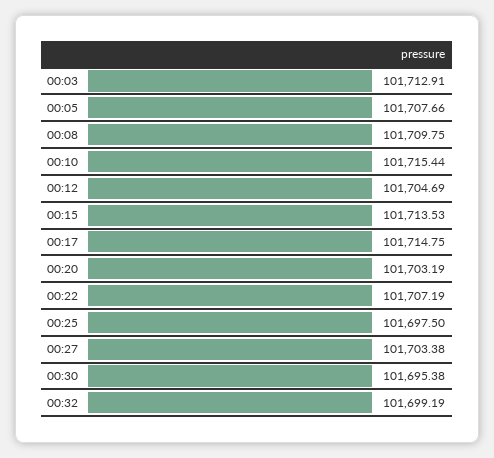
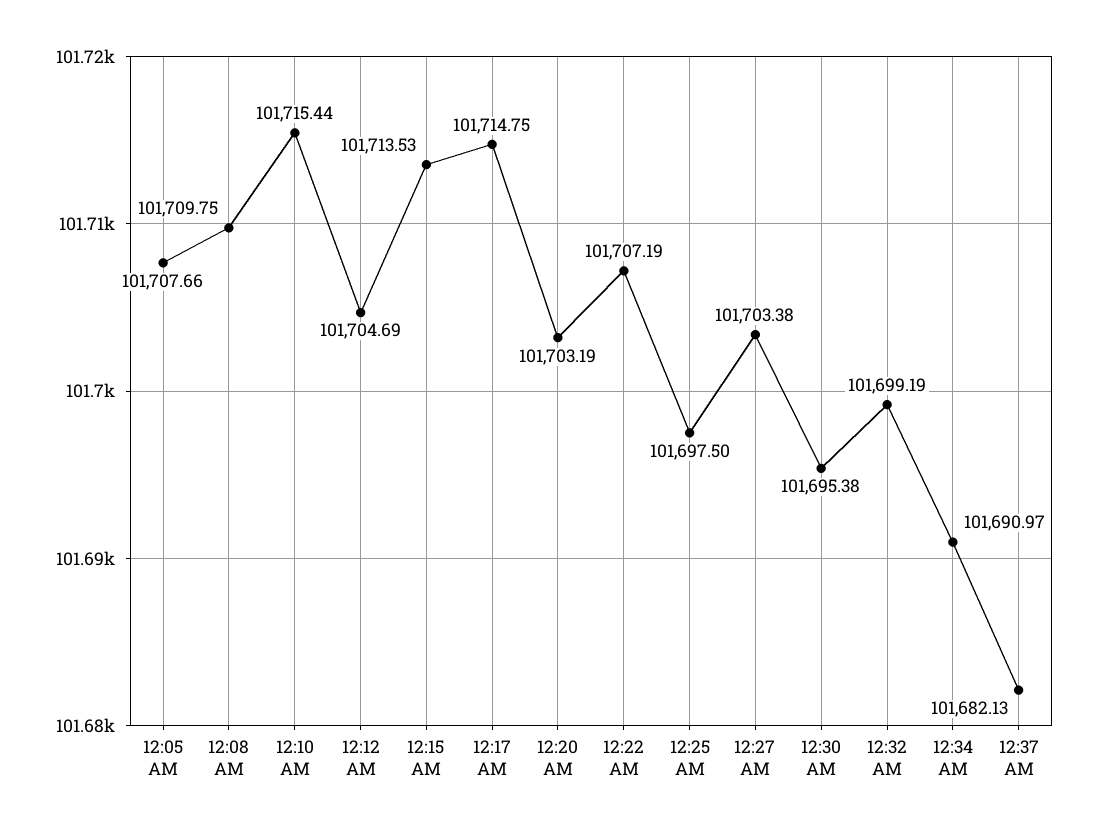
00:03: 101712.91 -> none
12:34 AM: none -> 101690.97
12:37 AM: none -> 101682.13

